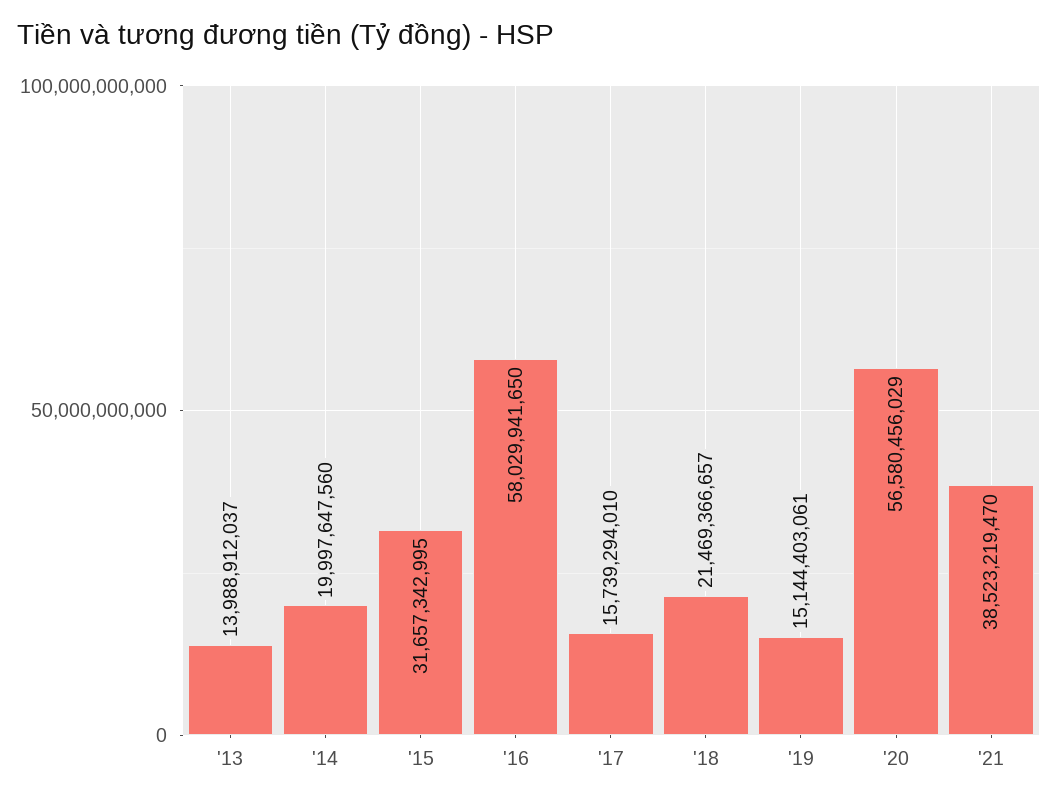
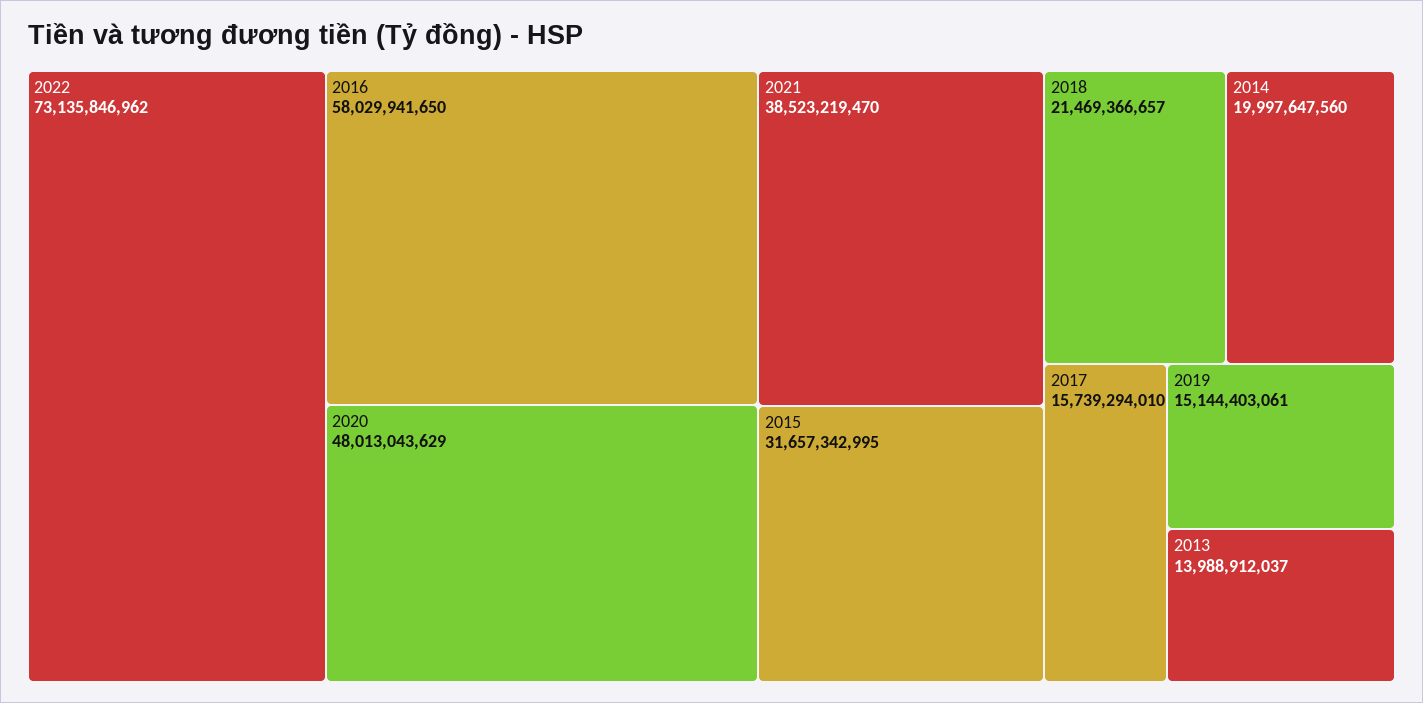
'20: 56580456029 -> 48013043629
2022: none -> 73135846962

